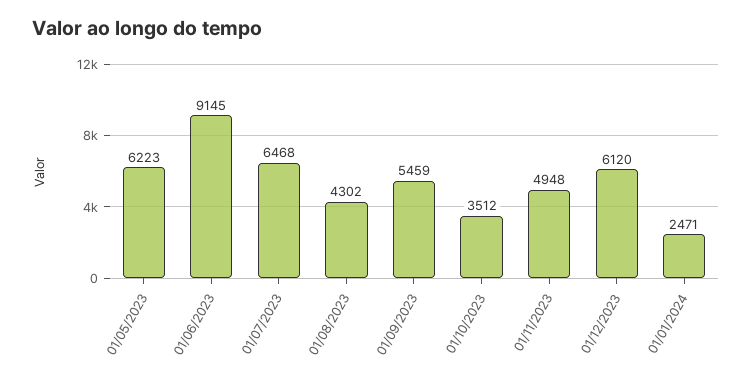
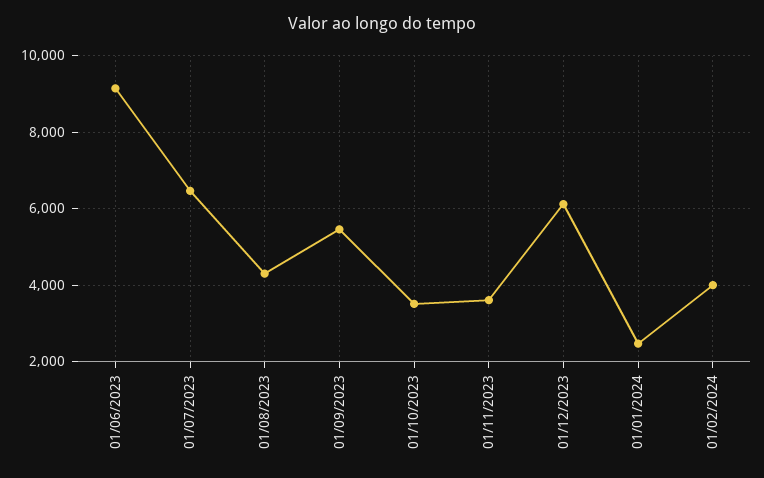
01/05/2023: 6223 -> none
01/11/2023: 4948 -> 3600
01/02/2024: none -> 4000

